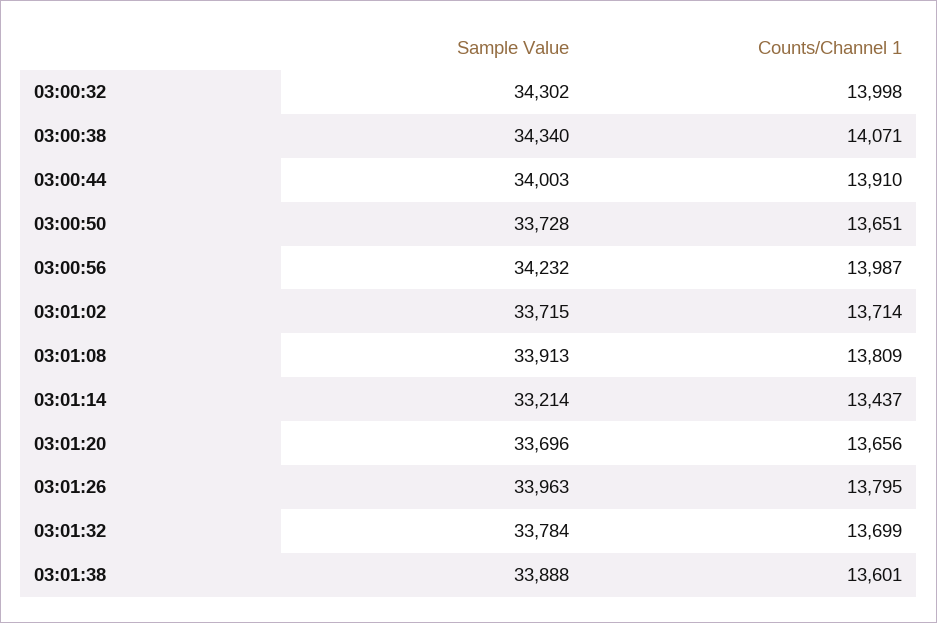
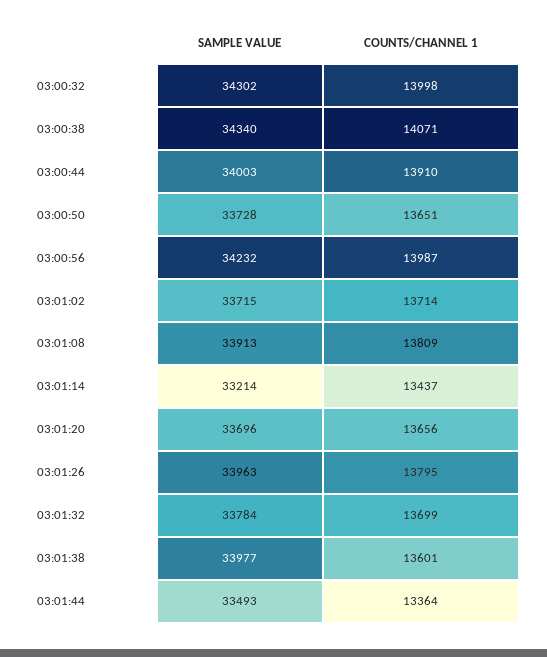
Sample Value, 03:01:38: 33888 -> 33977
Sample Value, 03:01:44: none -> 33493
Counts/Channel 1, 03:01:44: none -> 13364

